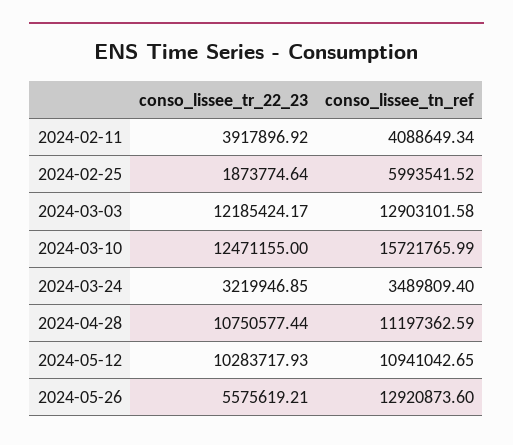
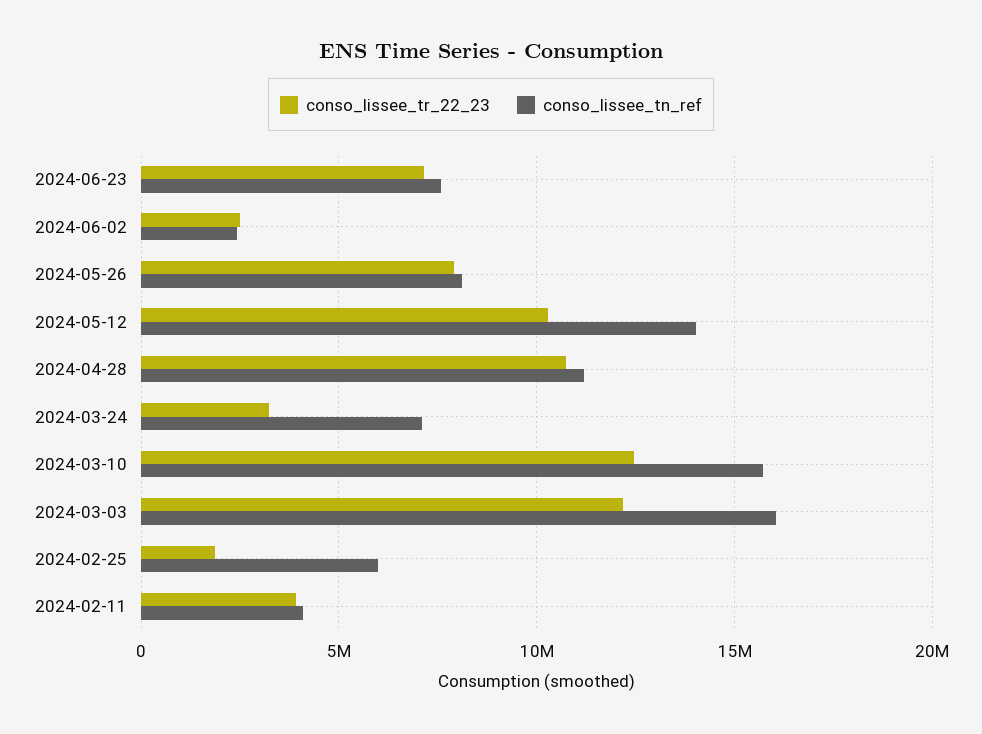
conso_lissee_tn_ref, 2024-03-03: 12903101.58 -> 16000000
conso_lissee_tn_ref, 2024-03-24: 3489809.4 -> 7000000
conso_lissee_tn_ref, 2024-05-12: 10941042.65 -> 14000000
conso_lissee_tr_22_23, 2024-05-26: 5575619.21 -> 8000000
conso_lissee_tn_ref, 2024-05-26: 12920873.6 -> 8000000
conso_lissee_tr_22_23, 2024-06-23: none -> 7000000
conso_lissee_tn_ref, 2024-06-23: none -> 7500000
conso_lissee_tr_22_23, 2024-06-02: none -> 2500000
conso_lissee_tn_ref, 2024-06-02: none -> 2500000

